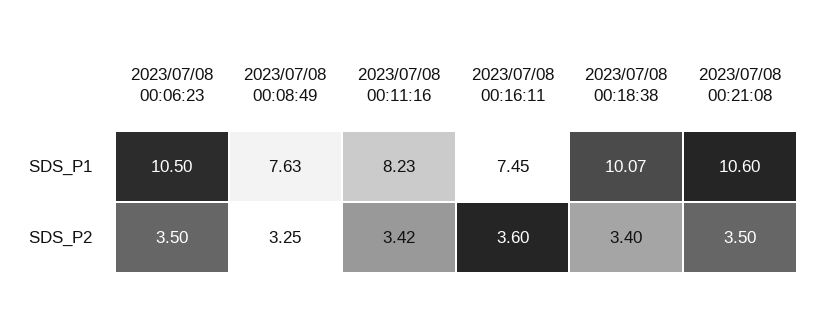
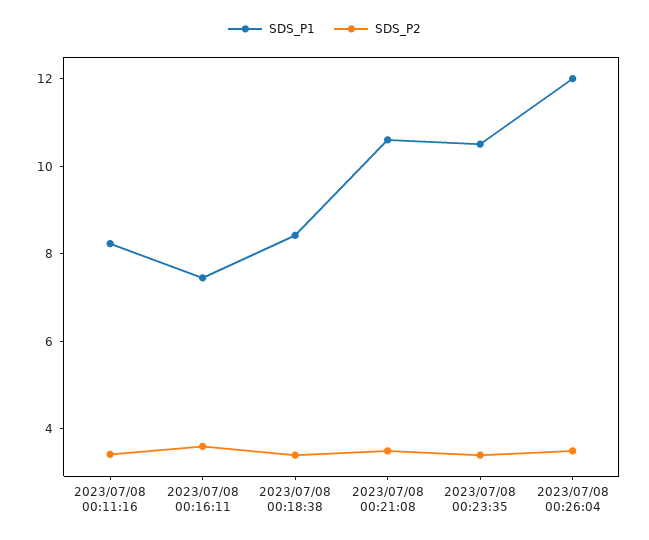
SDS_P1, 2023/07/08 00:06:23: 10.5 -> none
SDS_P1, 2023/07/08 00:08:49: 7.63 -> none
SDS_P1, 2023/07/08 00:18:38: 10.07 -> 8.5
SDS_P2, 2023/07/08 00:06:23: 3.5 -> none
SDS_P2, 2023/07/08 00:08:49: 3.25 -> none
SDS_P1, 2023/07/08 00:23:35: none -> 10.5
SDS_P2, 2023/07/08 00:23:35: none -> 3.5
SDS_P1, 2023/07/08 00:26:04: none -> 12
SDS_P2, 2023/07/08 00:26:04: none -> 3.5

